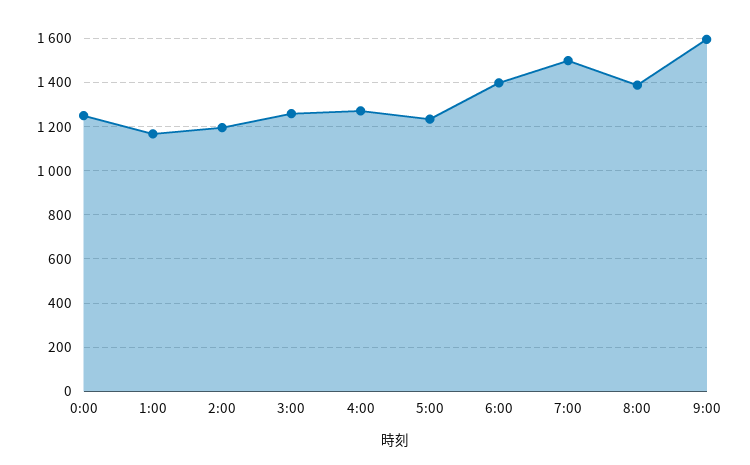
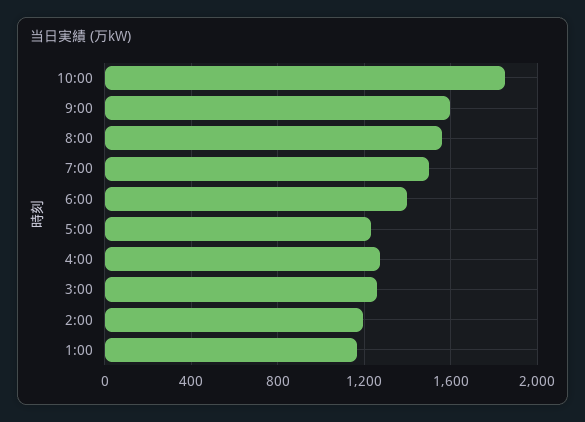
0:00: 1250 -> none
8:00: 1400 -> 1550
10:00: none -> 1850

